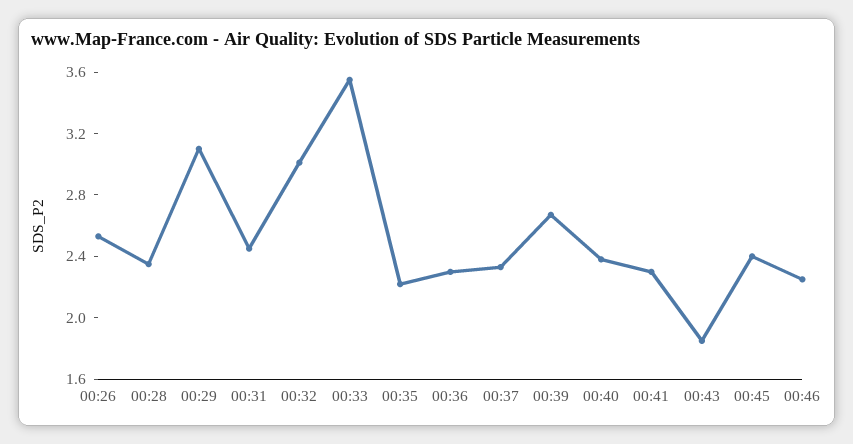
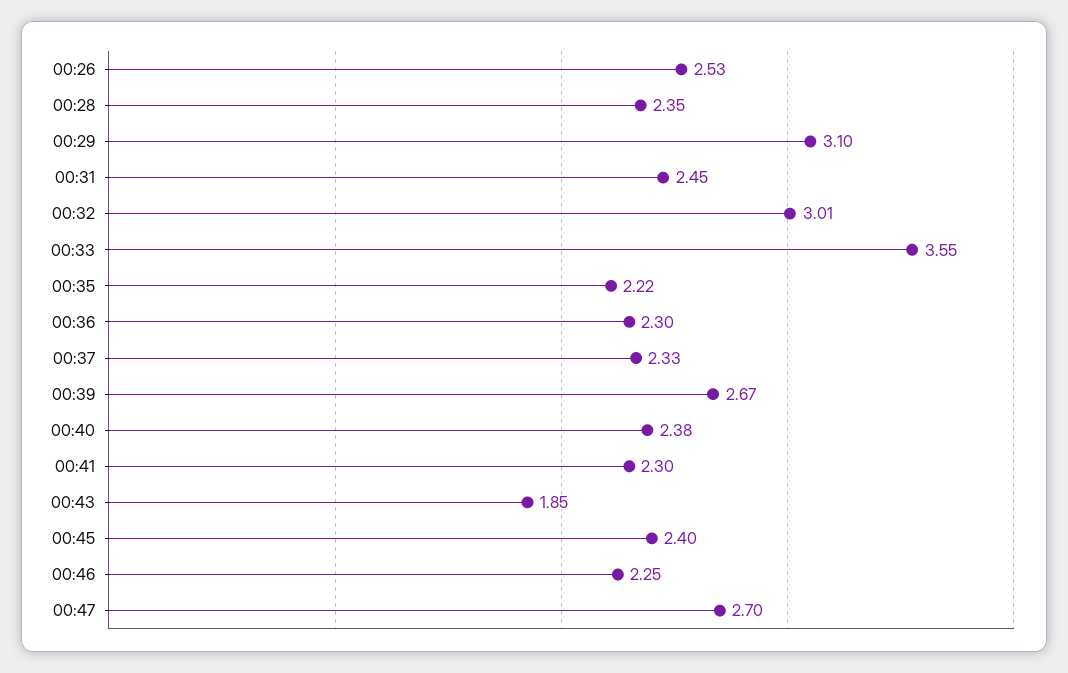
00:47: none -> 2.7

